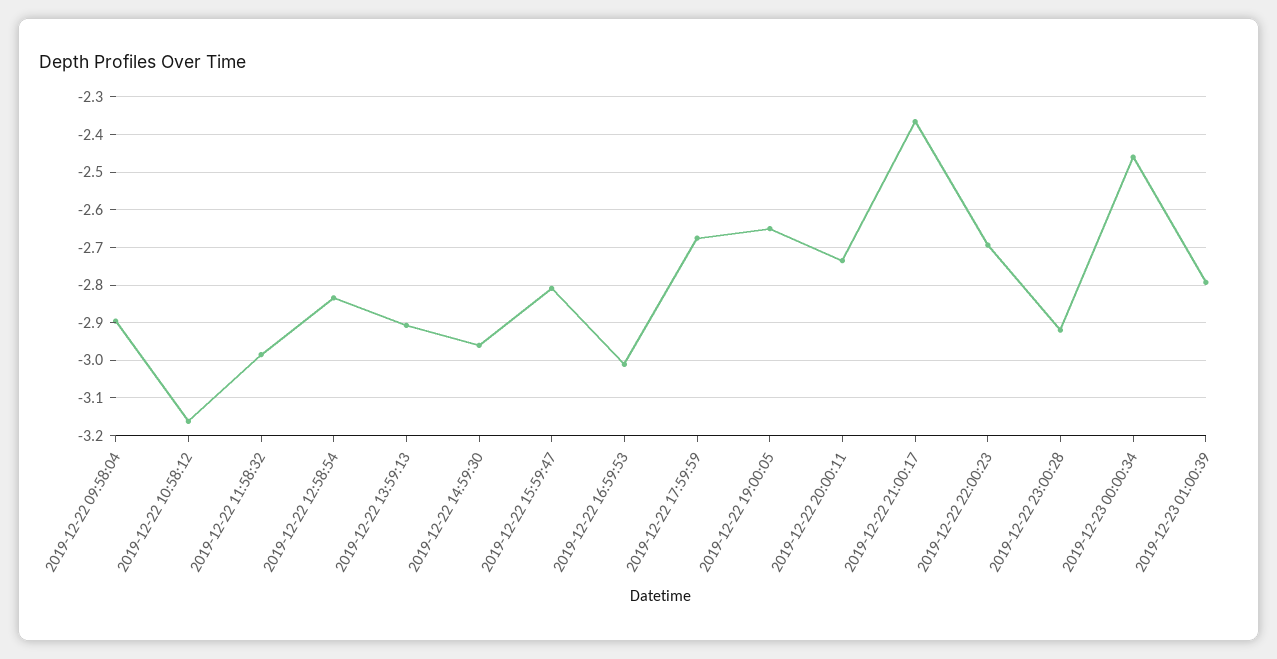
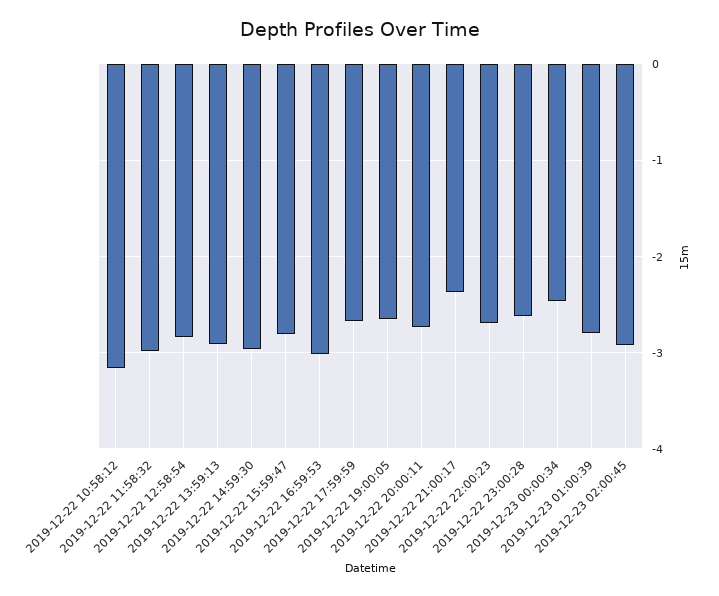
2019-12-22 09:58:04: -2.9 -> none
2019-12-22 23:00:28: -2.92 -> -2.6
2019-12-23 02:00:45: none -> -2.9

